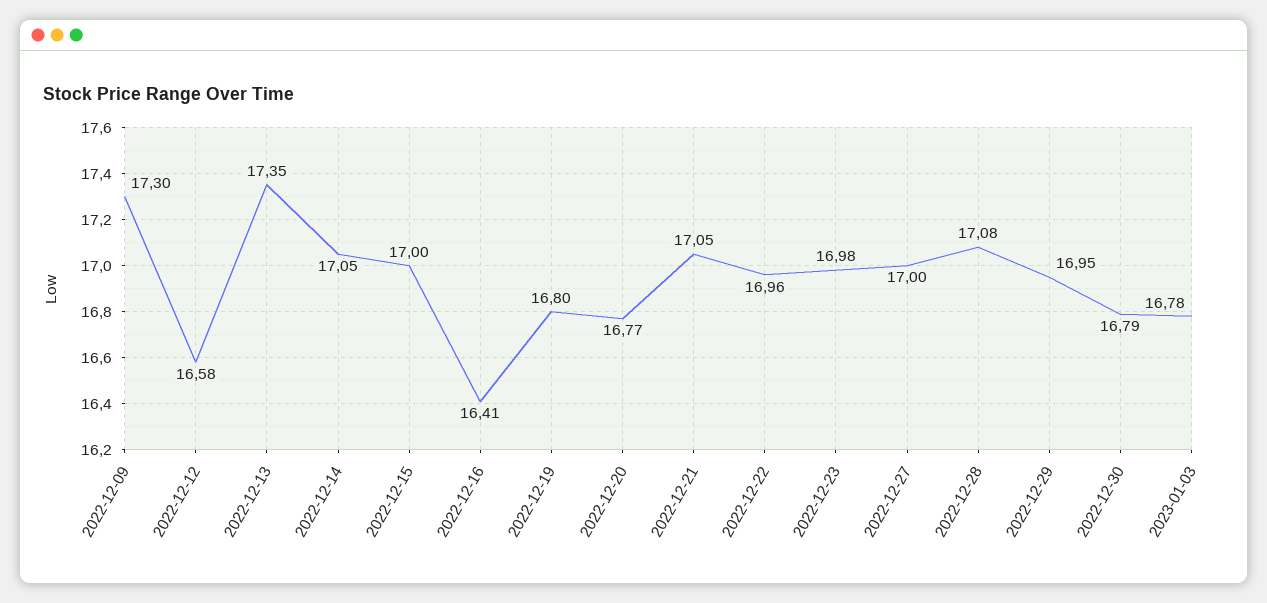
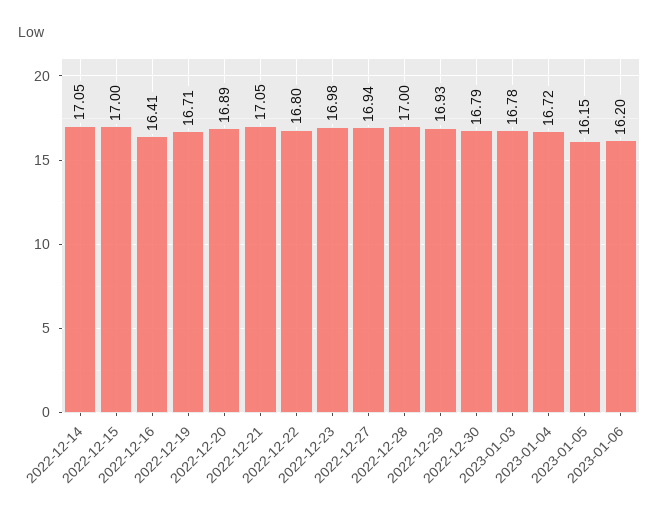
2022-12-09: 17.3 -> none
2022-12-12: 16.58 -> none
2022-12-13: 17.35 -> none
2022-12-19: 16.8 -> 16.71
2022-12-20: 16.77 -> 16.89
2022-12-22: 16.96 -> 16.8
2022-12-27: 17 -> 16.94
2022-12-28: 17.08 -> 17
2022-12-29: 16.95 -> 16.93
2023-01-04: none -> 16.72
2023-01-05: none -> 16.15
2023-01-06: none -> 16.2

